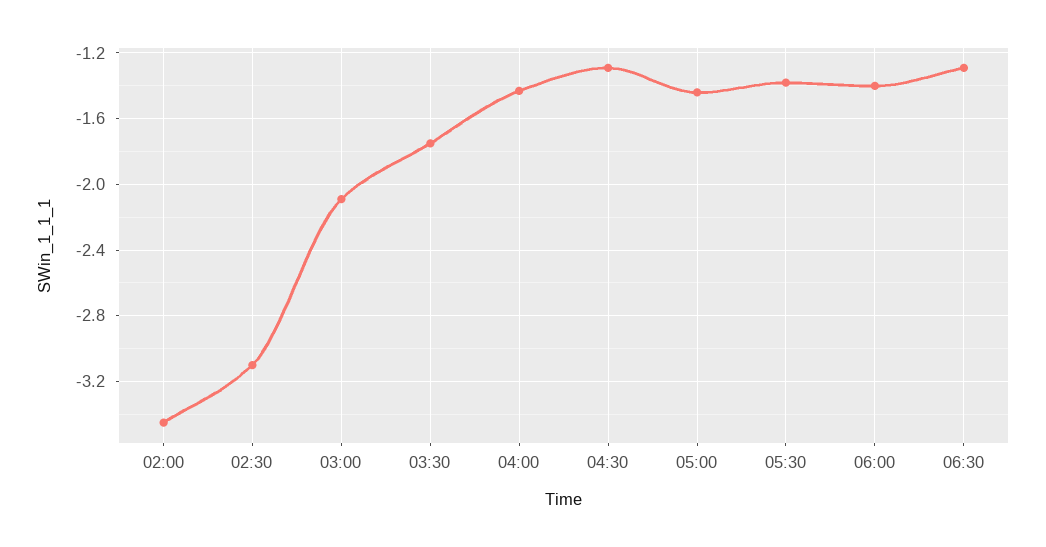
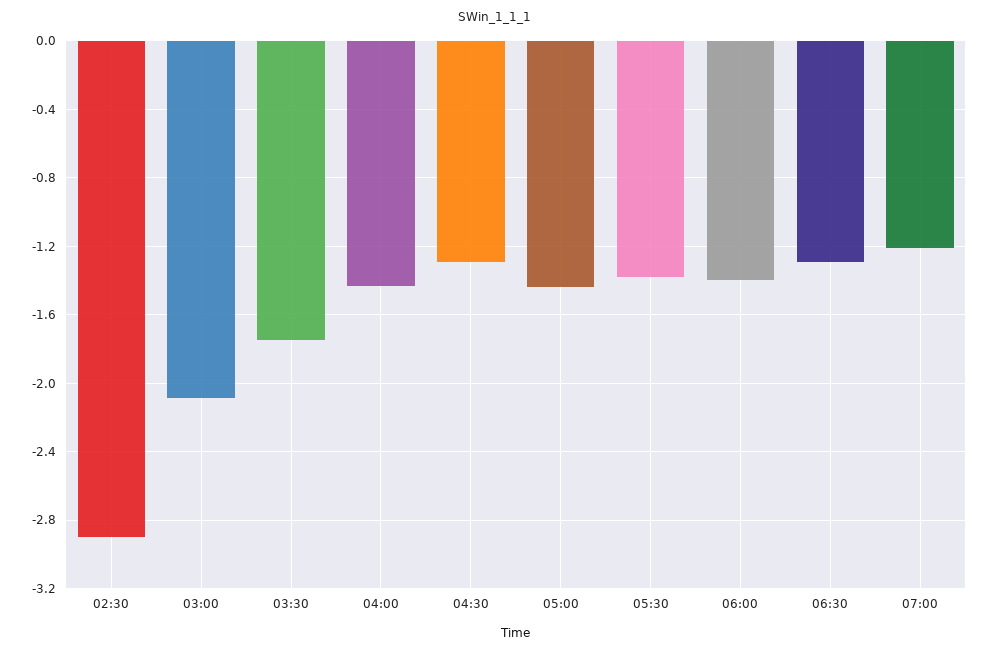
02:00: -3.45 -> none
02:30: -3.1 -> -2.9
07:00: none -> -1.2

